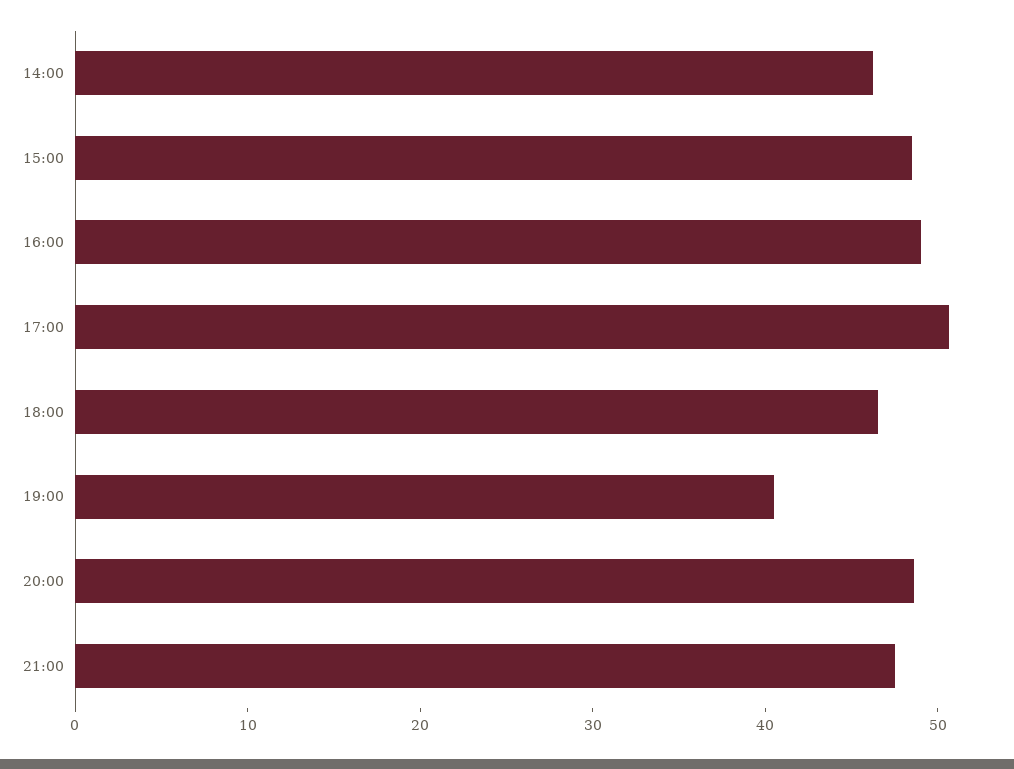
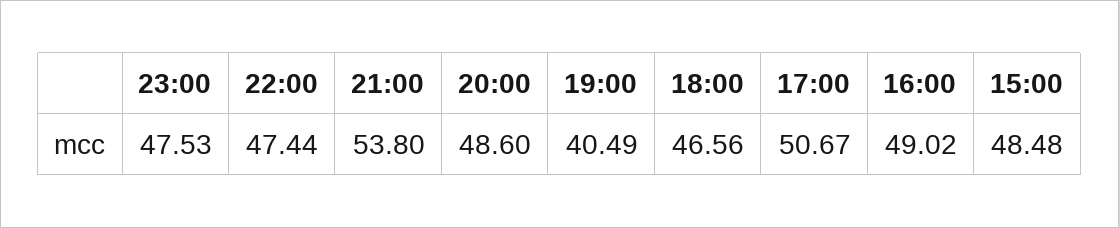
14:00: 46 -> none
21:00: 48 -> 53.8
23:00: none -> 47.53
22:00: none -> 47.44

